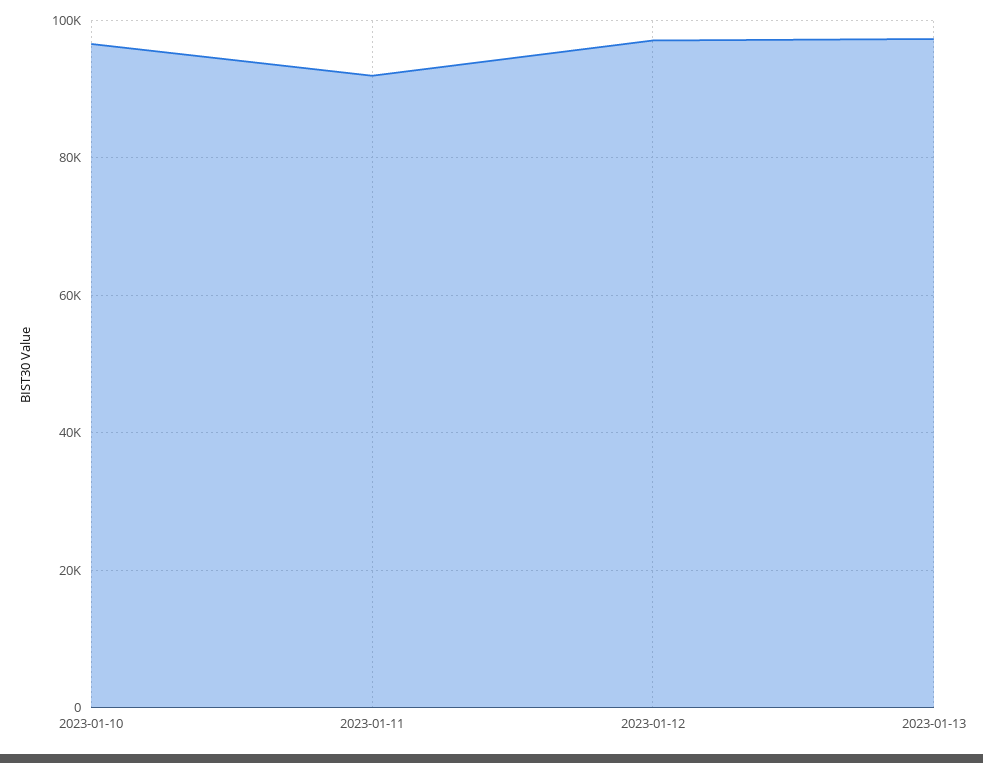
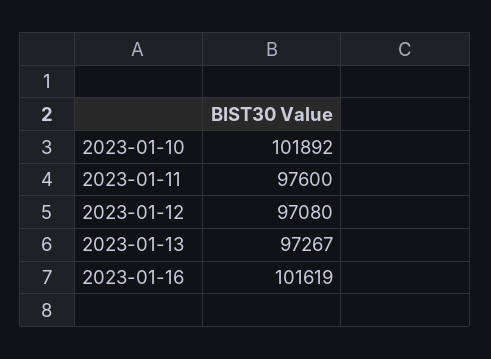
2023-01-10: 96000 -> 101892
2023-01-11: 92000 -> 97600
2023-01-16: none -> 101619

